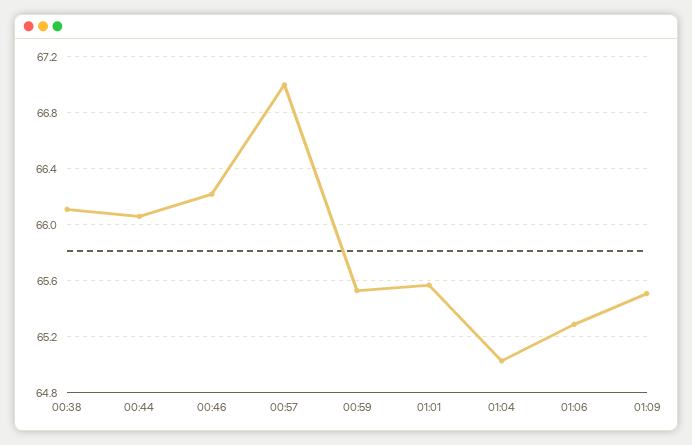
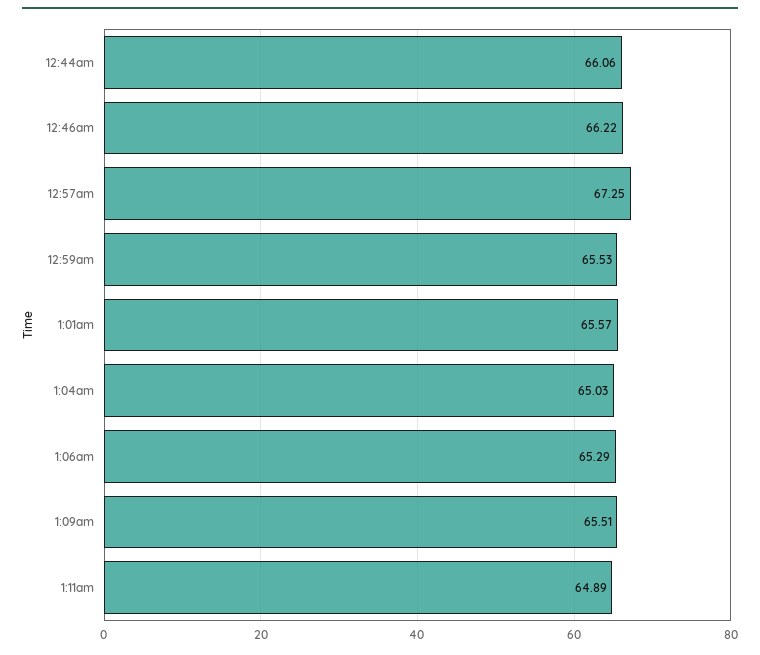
00:38: 66.1 -> none
00:57: 67 -> 67.25
1:11am: none -> 64.89

